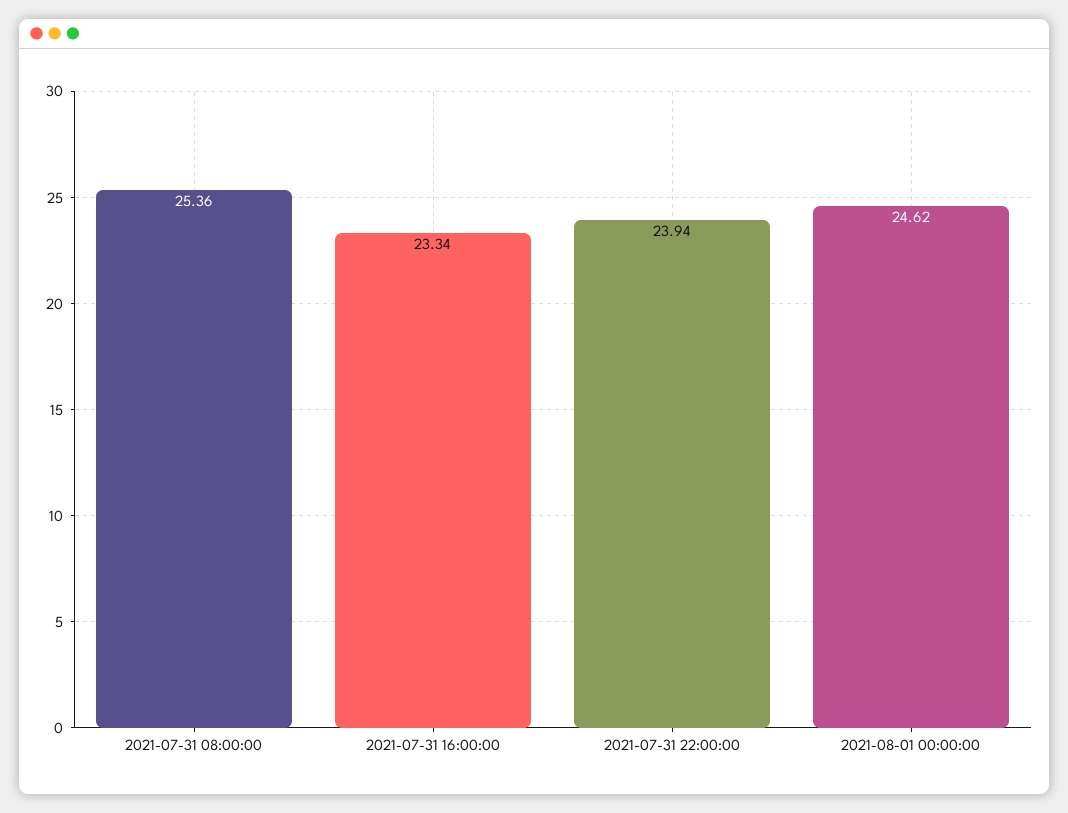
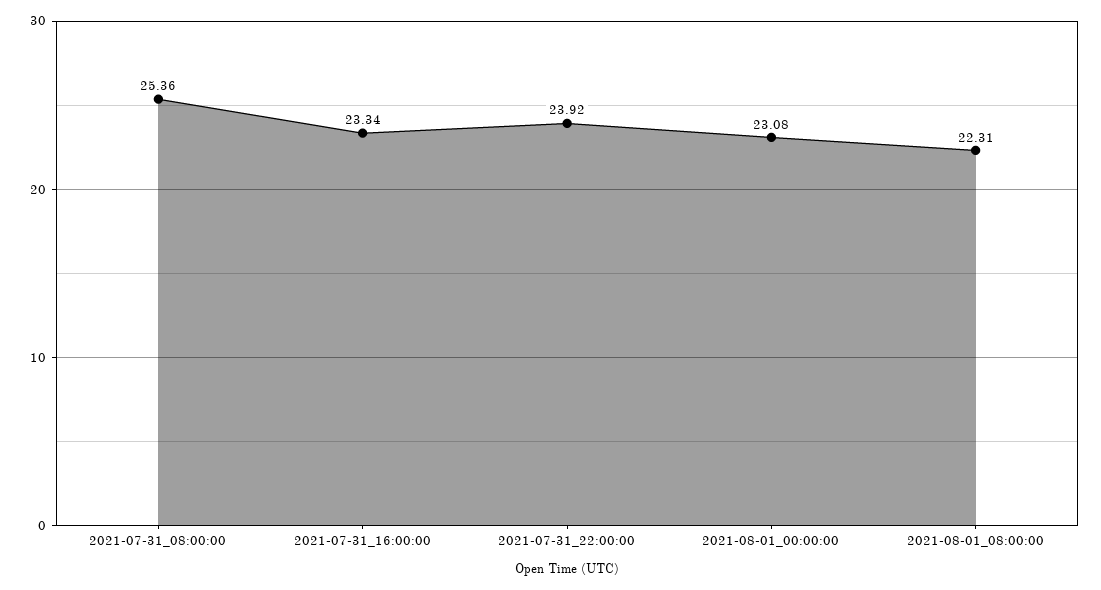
2021-07-31 22:00:00: 23.94 -> 23.92
2021-08-01 00:00:00: 24.62 -> 23.08
2021-08-01_08:00:00: none -> 22.31

